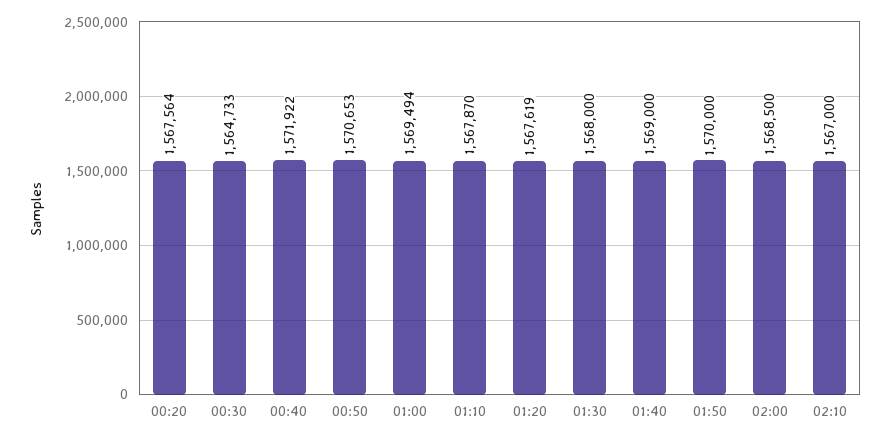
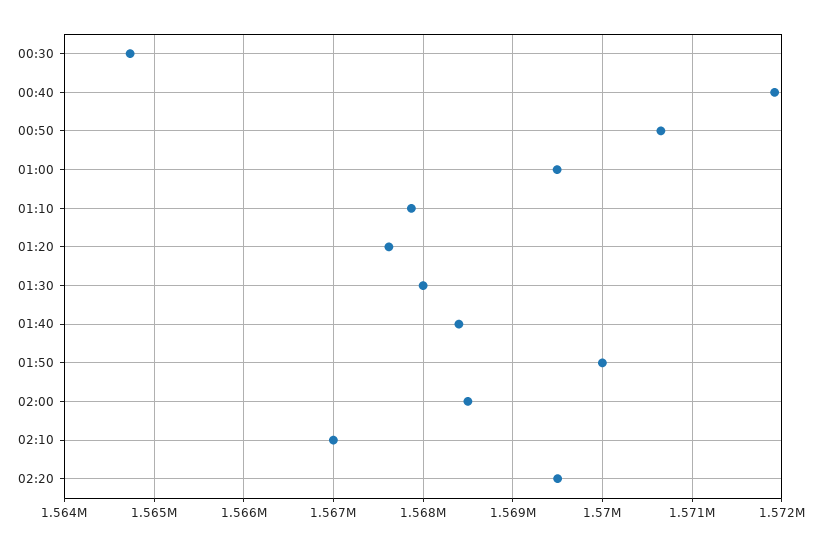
00:20: 1567564 -> none
01:40: 1569000 -> 1568400
02:20: none -> 1569500

